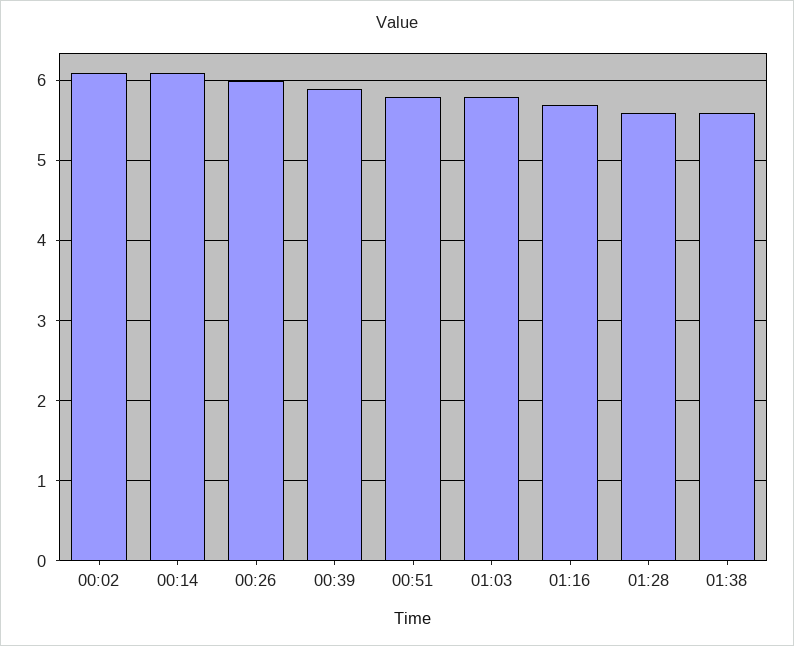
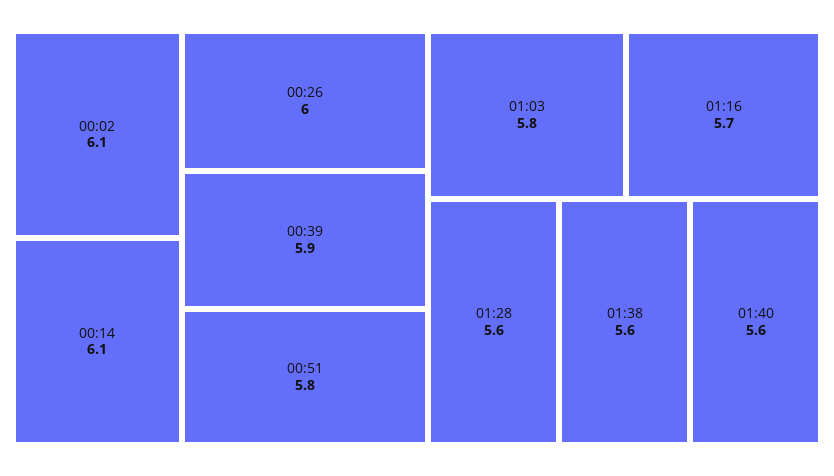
01:40: none -> 5.6

